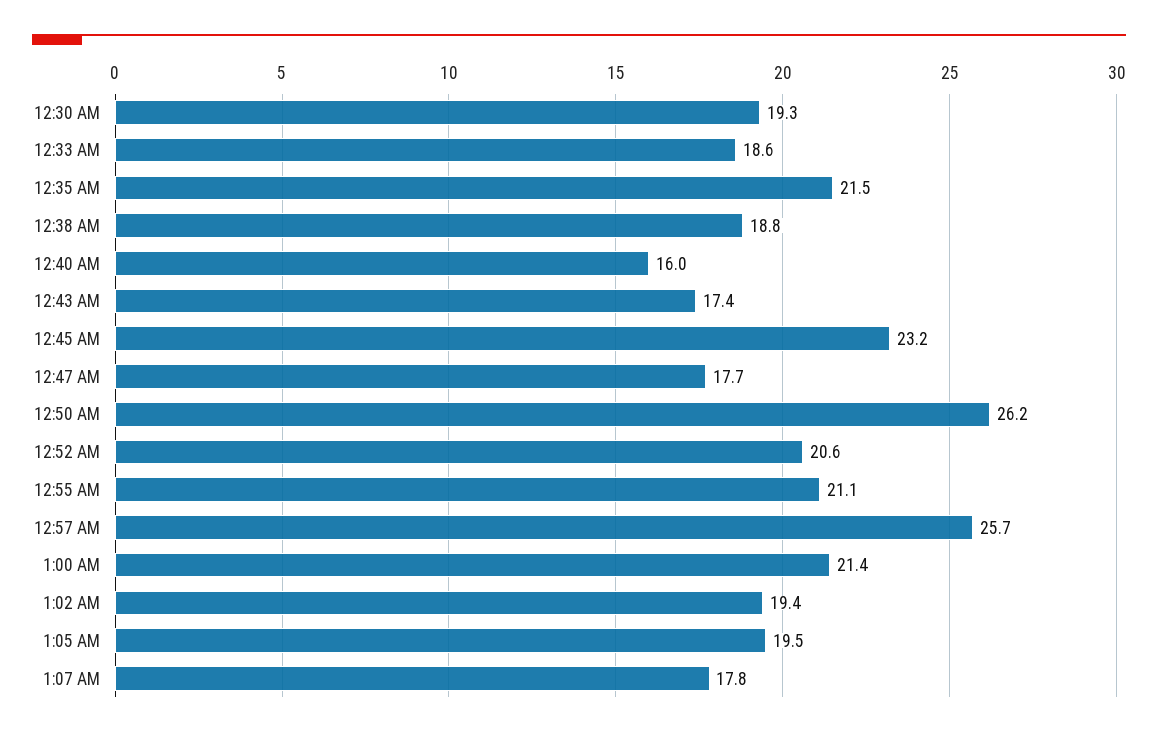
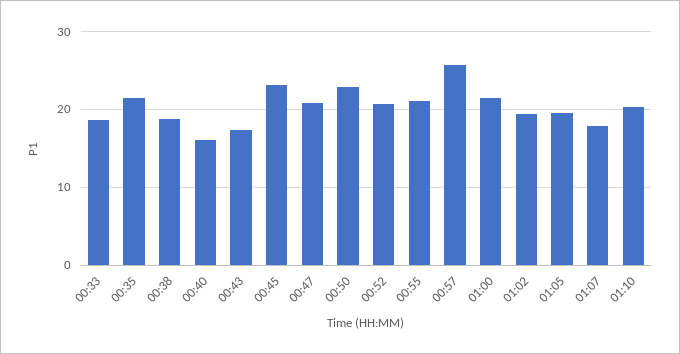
12:30 AM: 19.3 -> none
12:47 AM: 17.7 -> 21
12:50 AM: 26.2 -> 23
01:10: none -> 20

